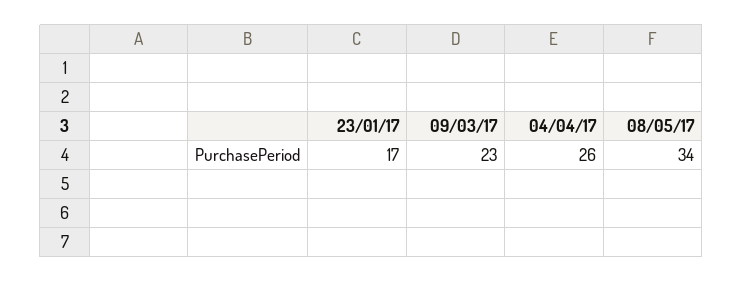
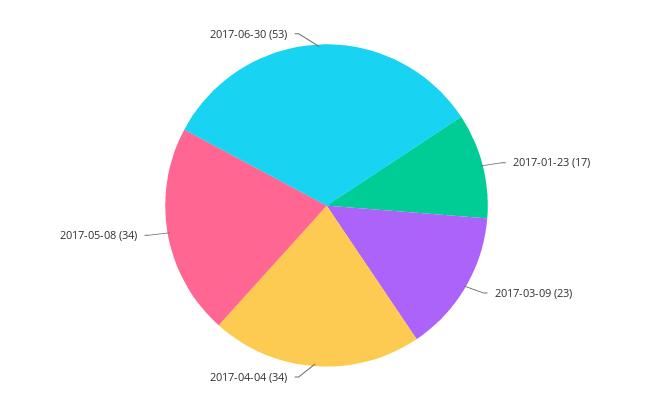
04/04/17: 26 -> 34
2017-06-30: none -> 53

